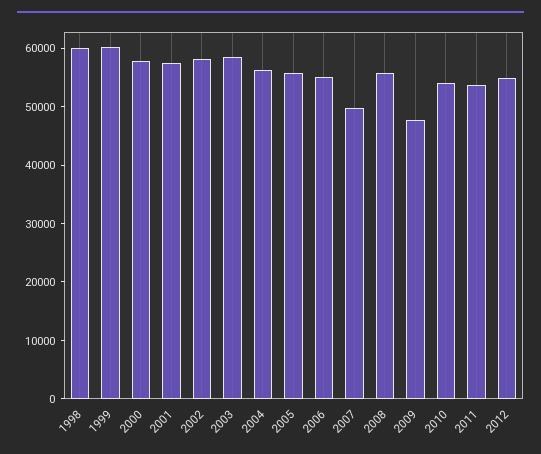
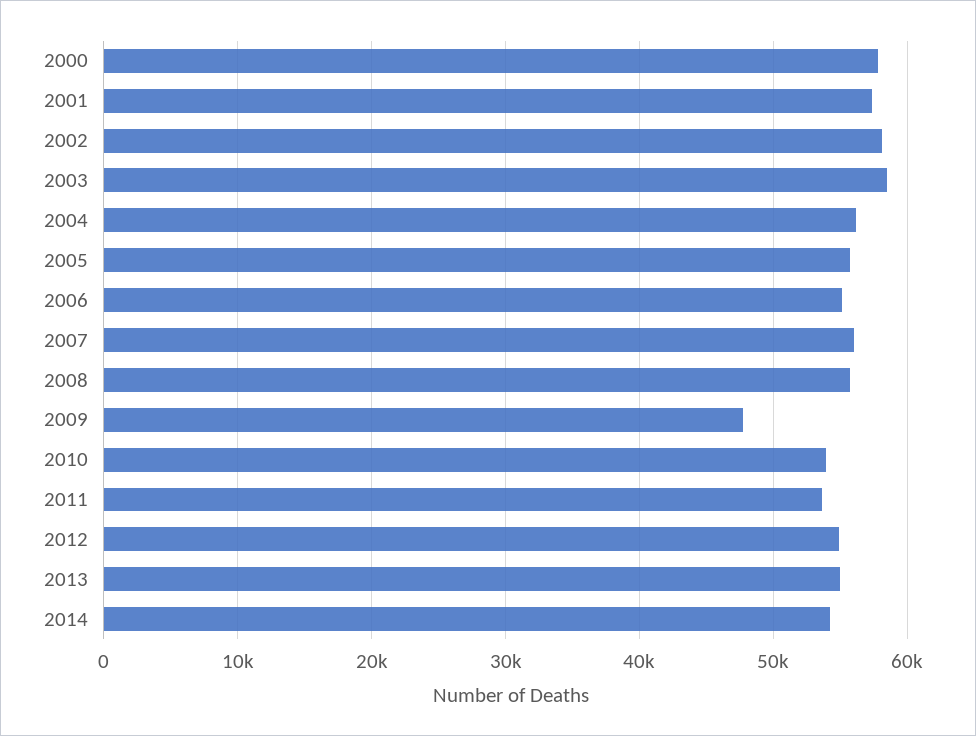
1998: 60000 -> none
1999: 60000 -> none
2007: 50000 -> 56000
2013: none -> 55000
2014: none -> 54000

